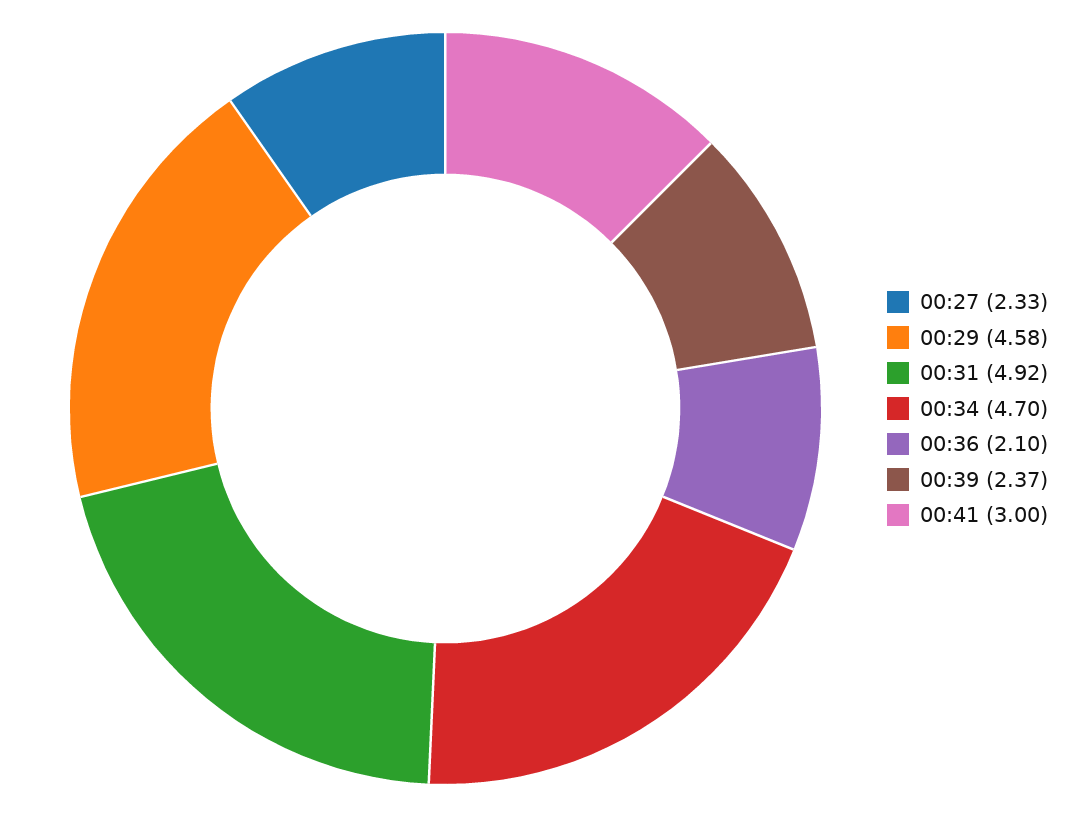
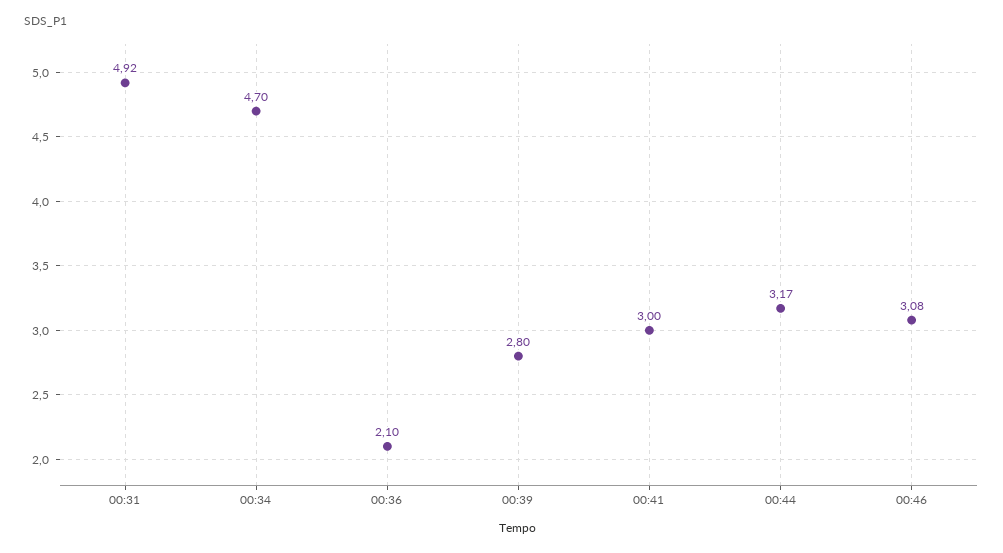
00:27: 2.33 -> none
00:29: 4.58 -> none
00:39: 2.37 -> 2.8
00:44: none -> 3.17
00:46: none -> 3.08

